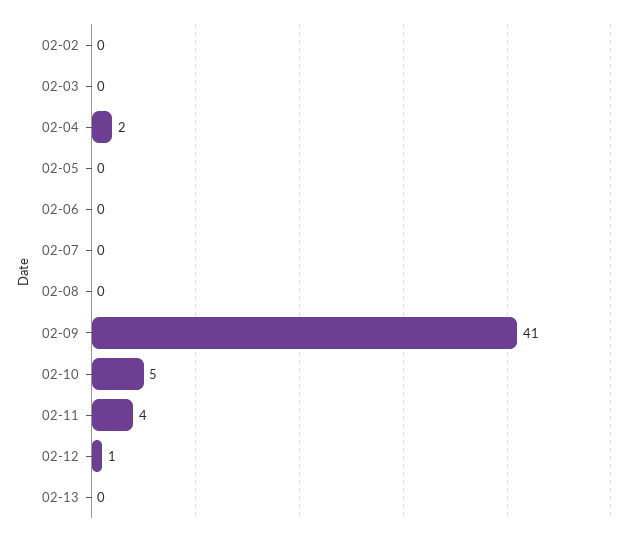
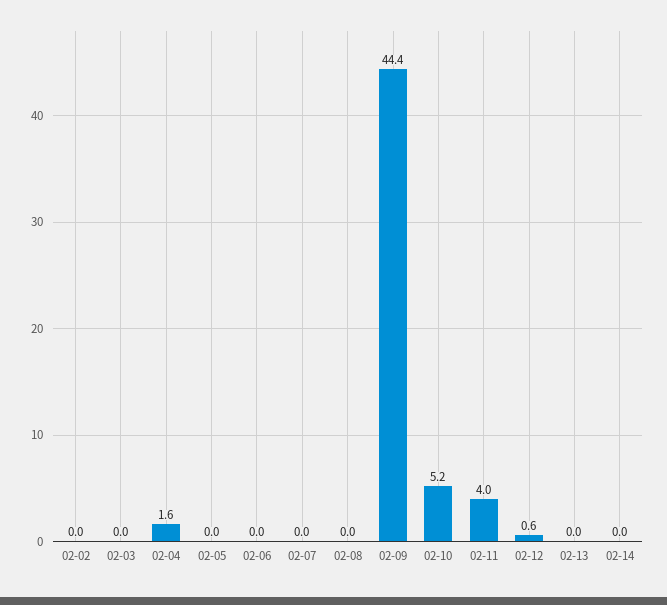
02-09: 41 -> 44.4
02-14: none -> 0

